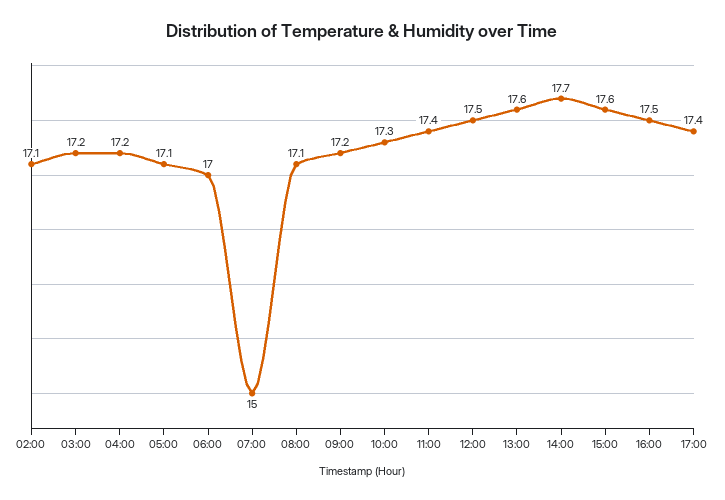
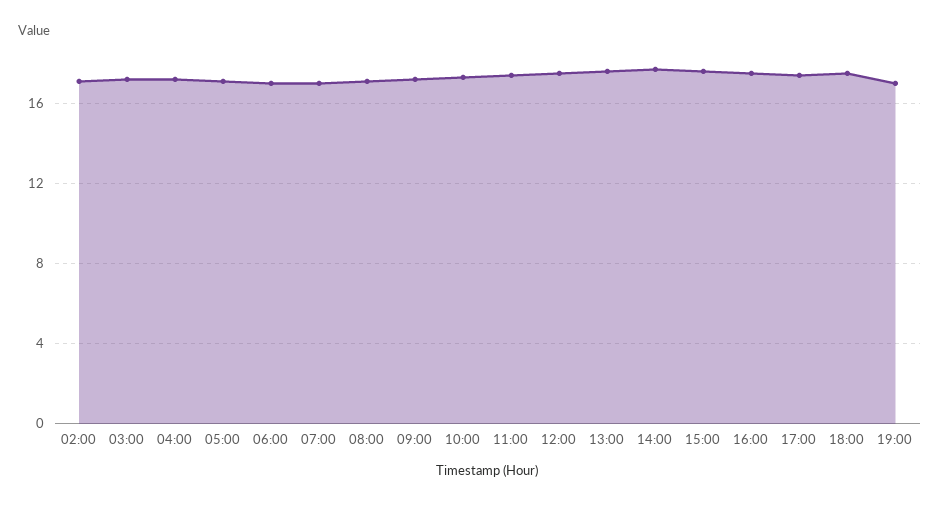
07:00: 15 -> 17
18:00: none -> 17.5
19:00: none -> 17

